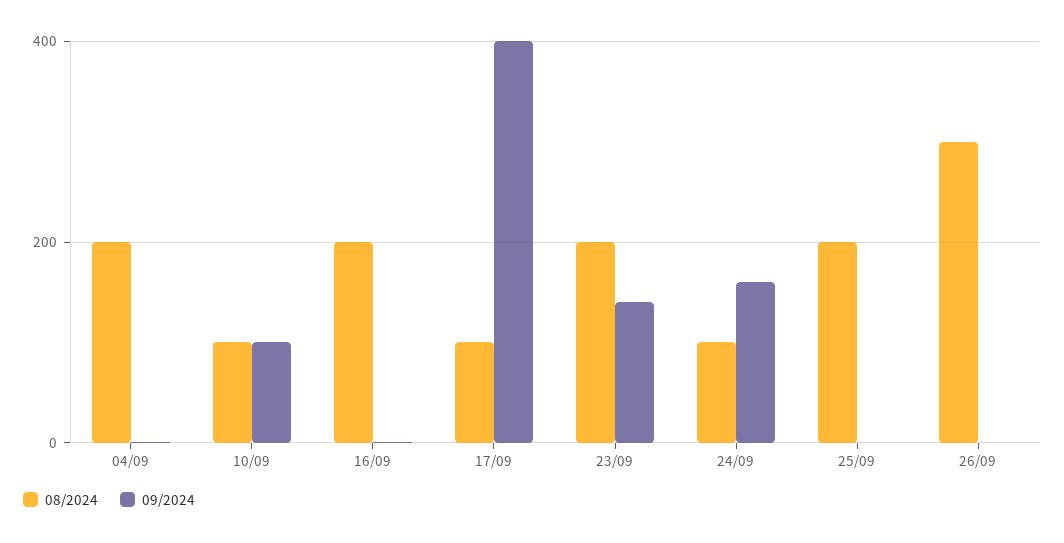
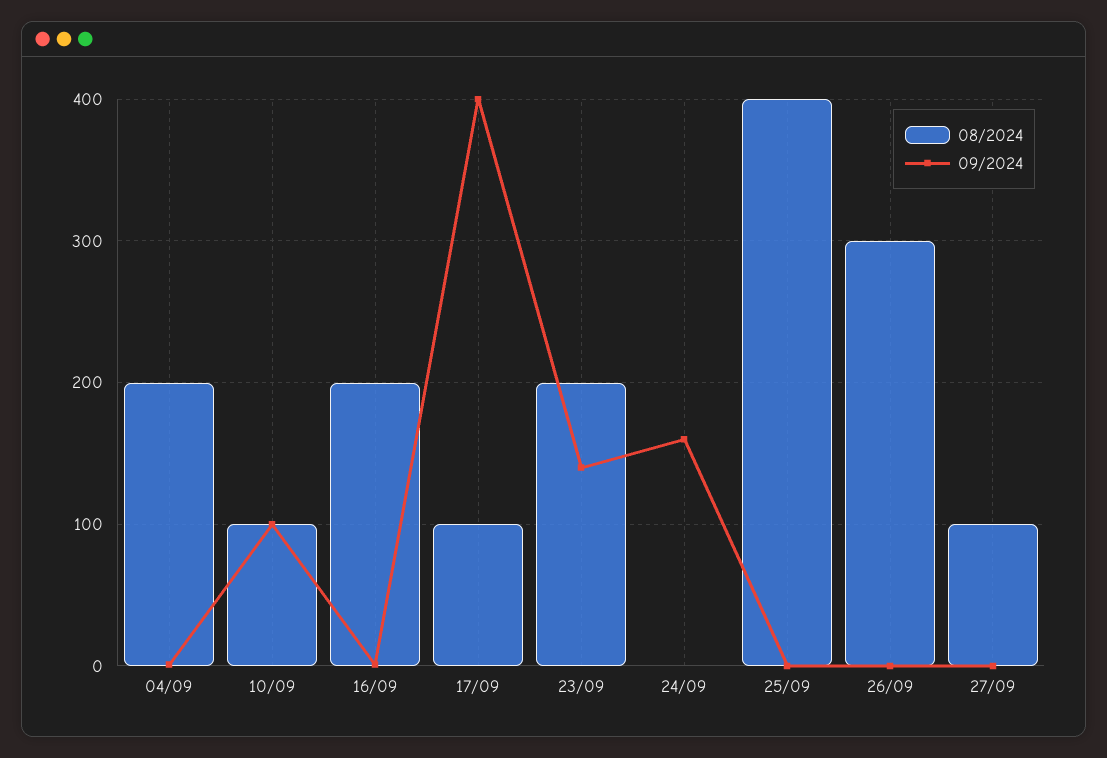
08/2024, 24/09: 100 -> 0
08/2024, 25/09: 200 -> 400
08/2024, 27/09: none -> 100
09/2024, 27/09: none -> 0

